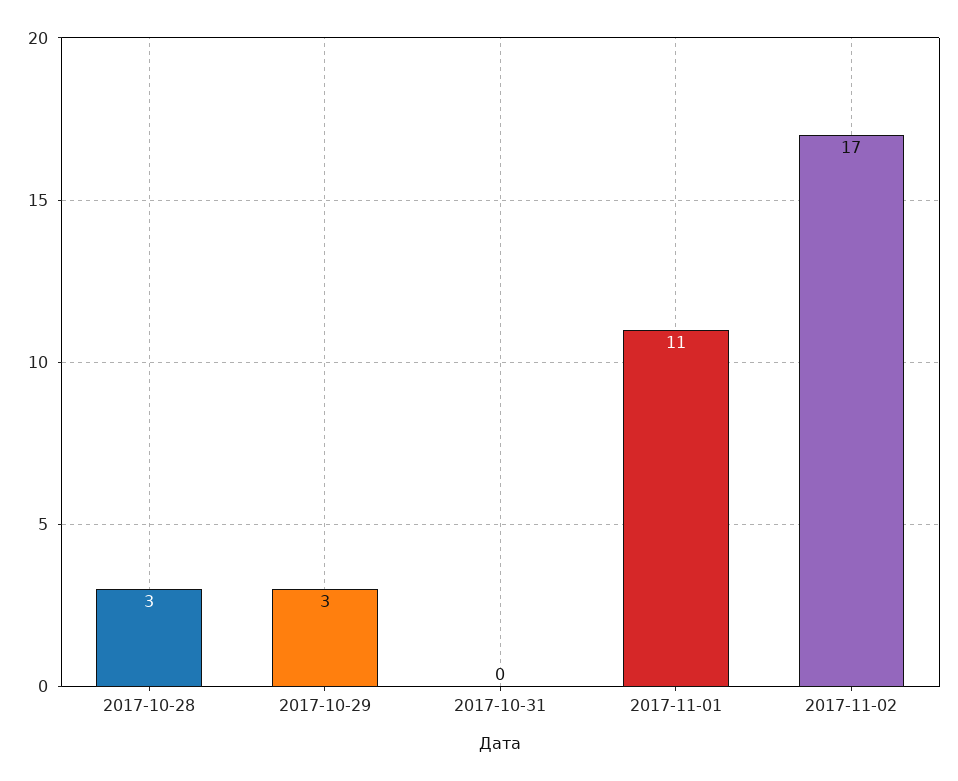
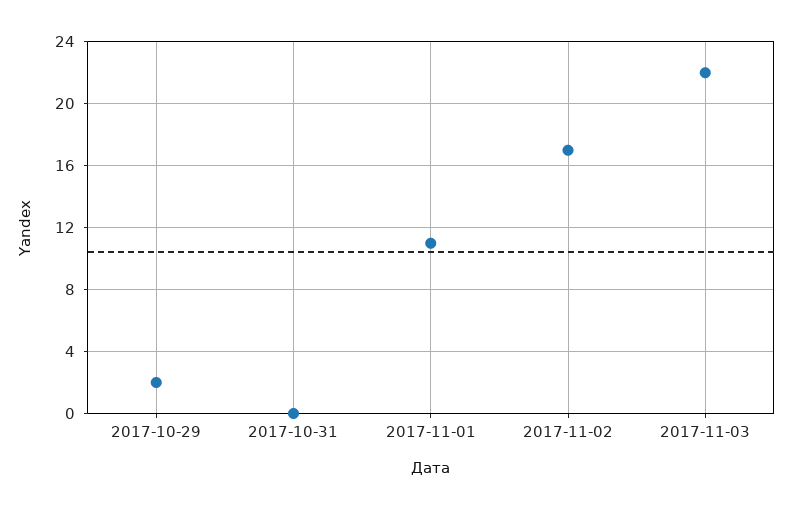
2017-10-28: 3 -> none
2017-10-29: 3 -> 2
2017-11-03: none -> 22

